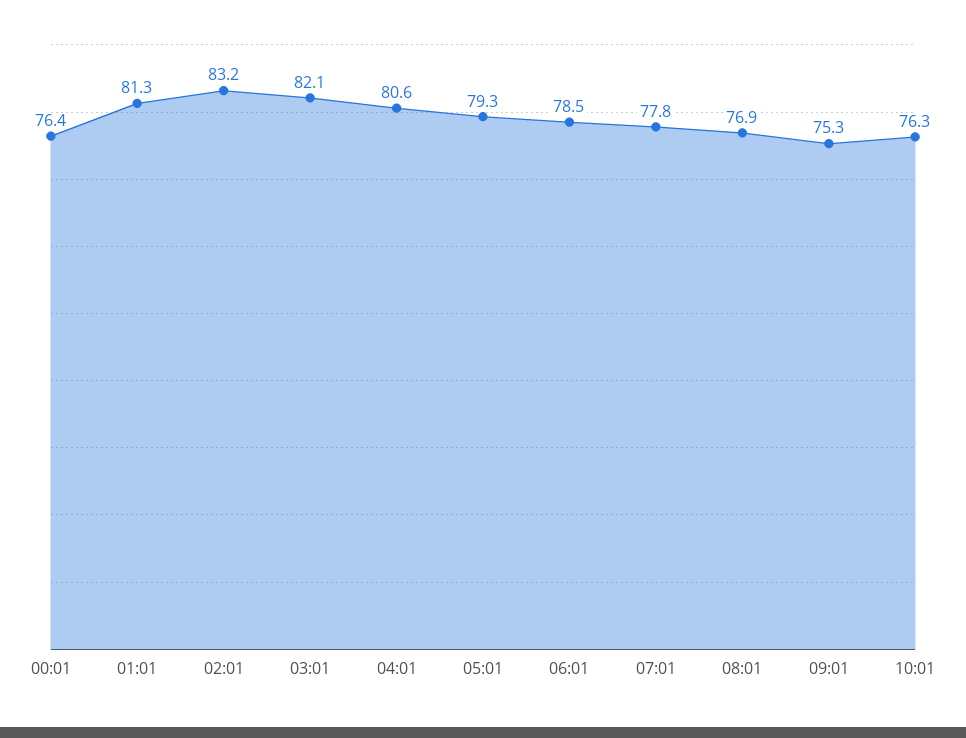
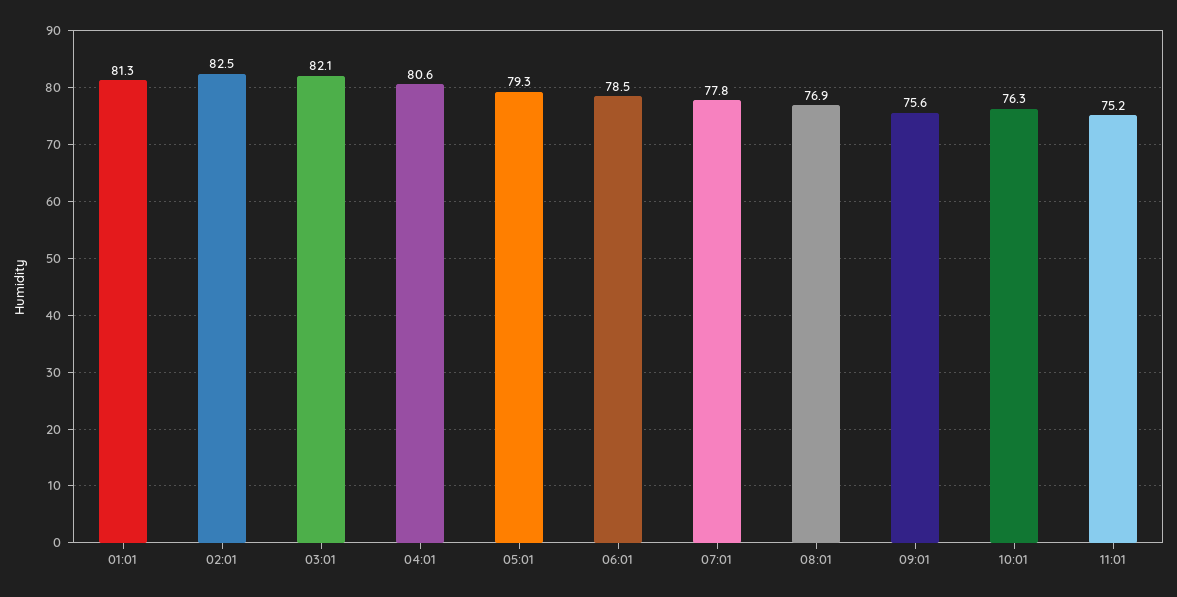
00:01: 76.4 -> none
02:01: 83.2 -> 82.5
09:01: 75.3 -> 75.6
11:01: none -> 75.2

